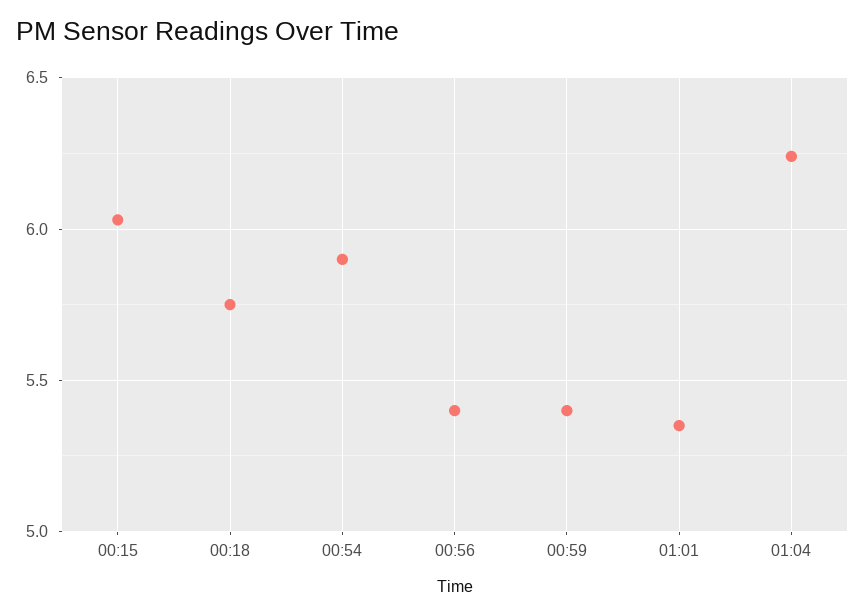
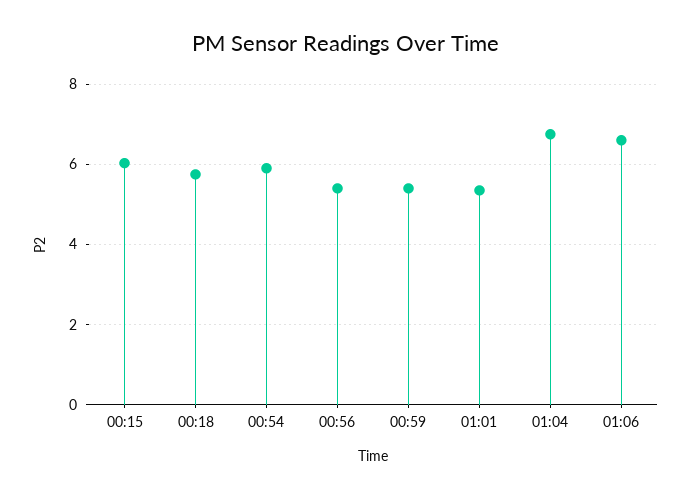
01:04: 6.25 -> 6.8
01:06: none -> 6.6

